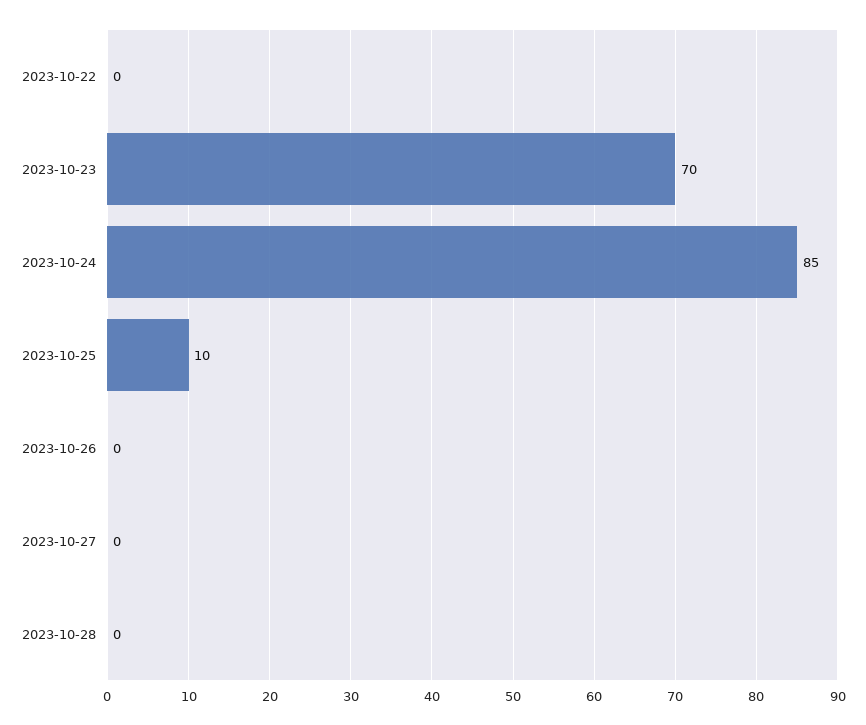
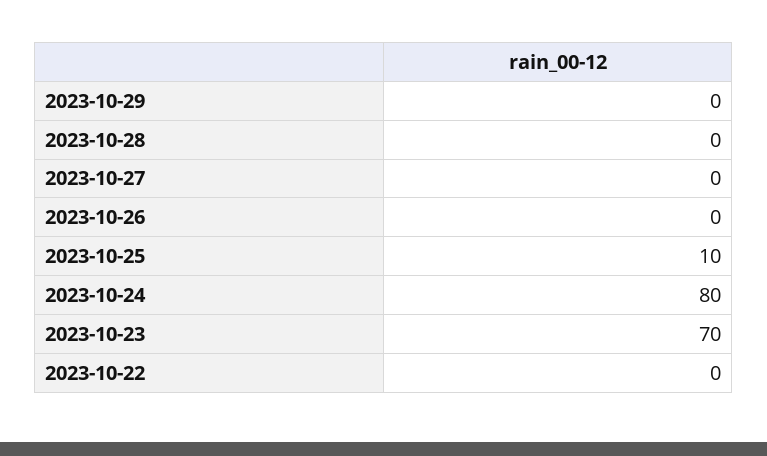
2023-10-24: 85 -> 80
2023-10-29: none -> 0

